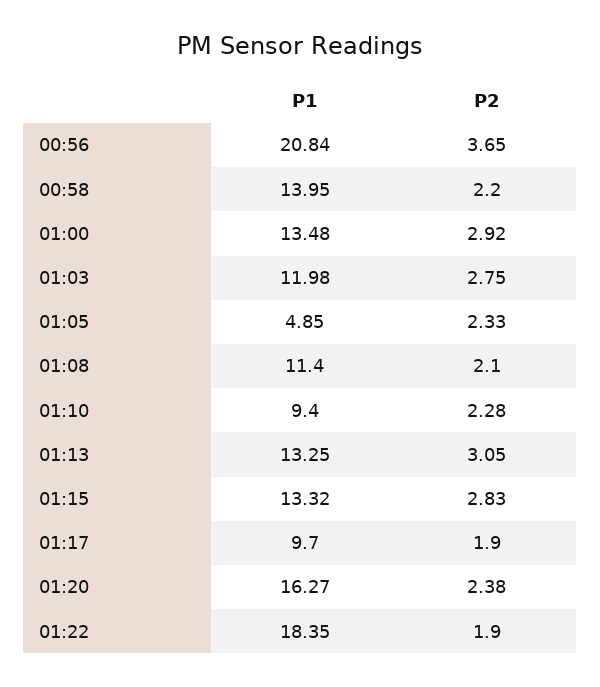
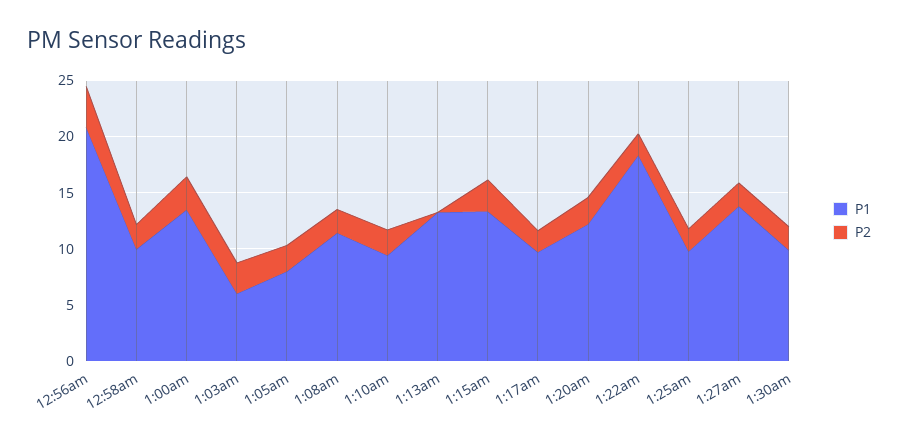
P1, 00:58: 13.95 -> 10
P1, 01:03: 11.98 -> 6
P1, 01:05: 4.85 -> 8
P2, 01:13: 3.05 -> 0
P1, 01:20: 16.27 -> 12
P1, 1:25am: none -> 10
P2, 1:25am: none -> 2
P1, 1:27am: none -> 14
P2, 1:27am: none -> 2
P1, 1:30am: none -> 10
P2, 1:30am: none -> 2

